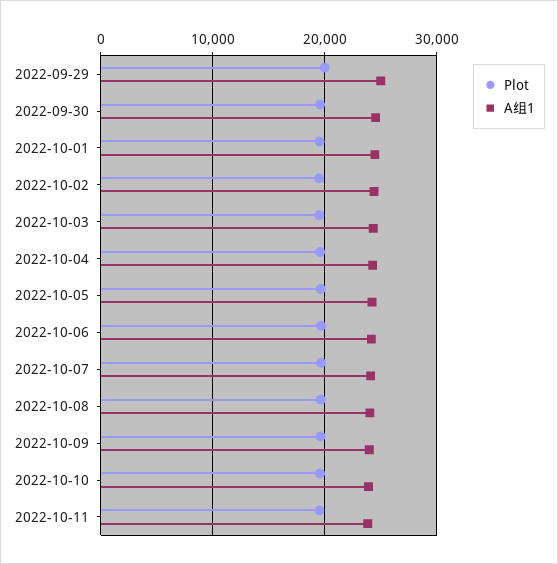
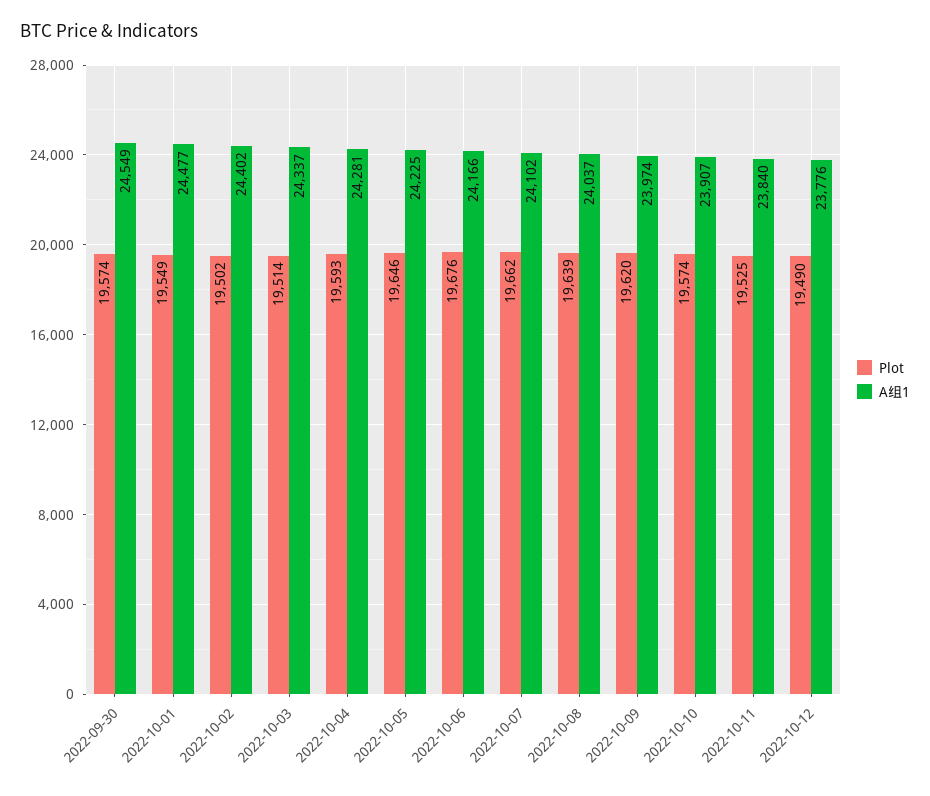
Plot, 2022-09-29: 20000 -> none
A组1, 2022-09-29: 25000 -> none
Plot, 2022-10-12: none -> 19490
A组1, 2022-10-12: none -> 23776

